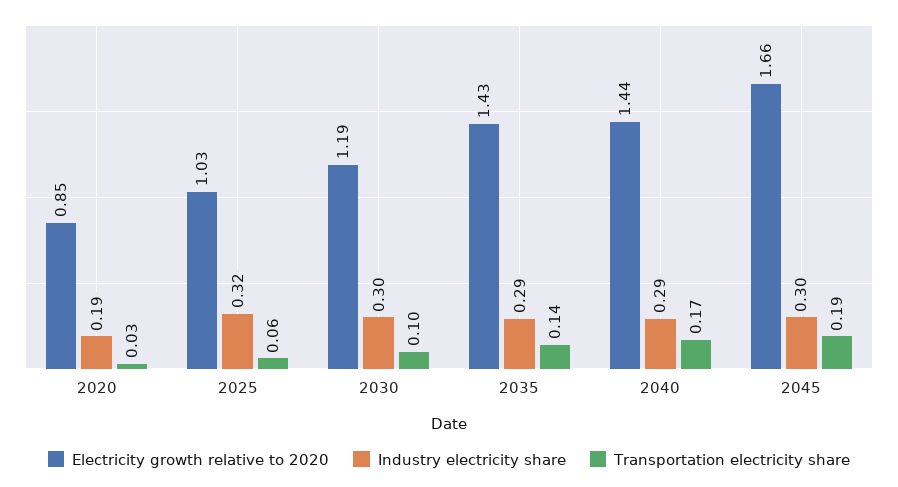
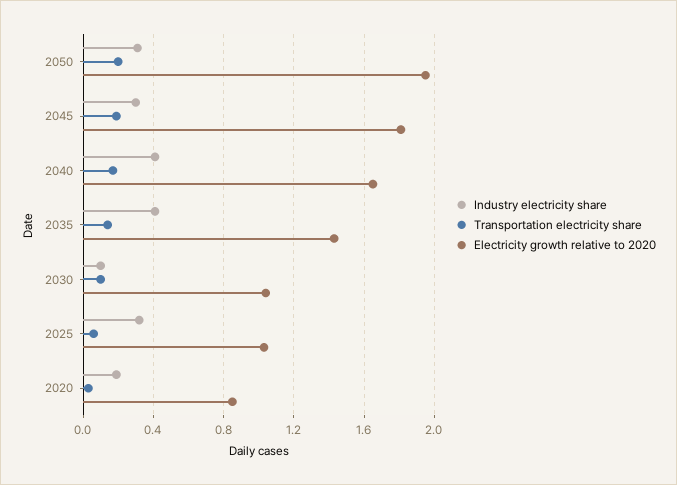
Electricity growth relative to 2020, 2030: 1.19 -> 1.05
Industry electricity share, 2030: 0.3 -> 0.1
Industry electricity share, 2035: 0.29 -> 0.4
Electricity growth relative to 2020, 2040: 1.44 -> 1.65
Industry electricity share, 2040: 0.29 -> 0.4
Electricity growth relative to 2020, 2045: 1.66 -> 1.8
Industry electricity share, 2050: none -> 0.3
Transportation electricity share, 2050: none -> 0.2
Electricity growth relative to 2020, 2050: none -> 1.95

